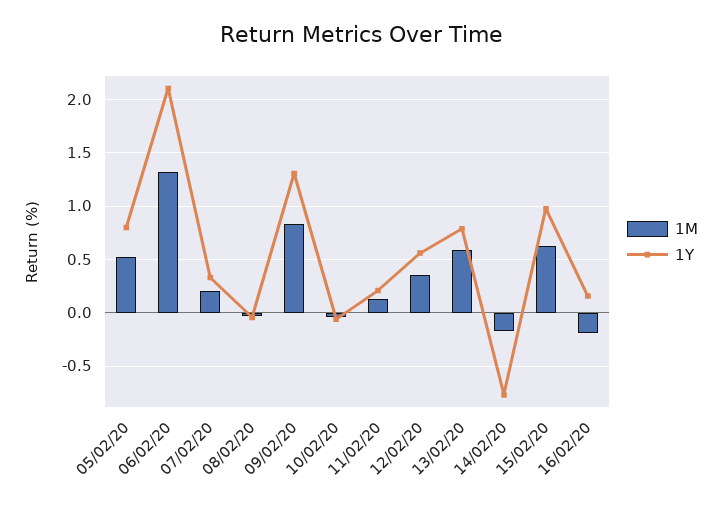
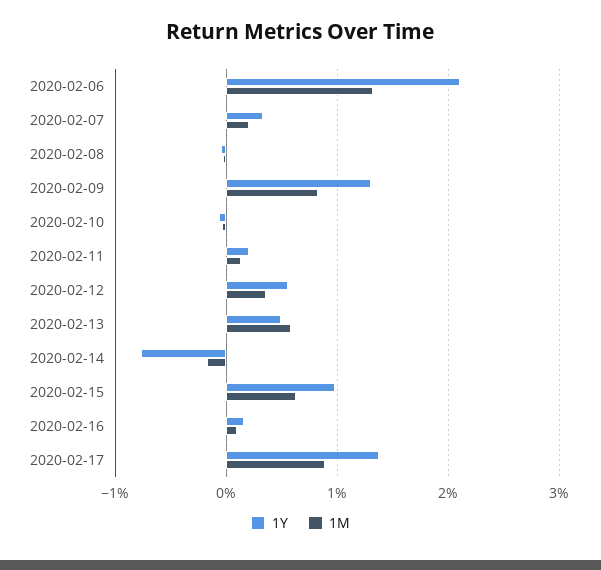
1M, 05/02/20: 0.5 -> none
1Y, 05/02/20: 0.8 -> none
1Y, 13/02/20: 0.8 -> 0.5
1M, 16/02/20: -0.2 -> 0.1
1Y, 2020-02-17: none -> 1.4
1M, 2020-02-17: none -> 0.9

